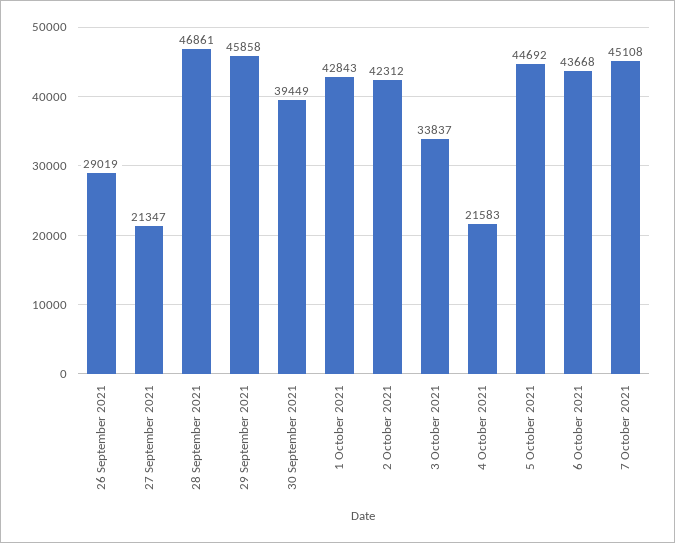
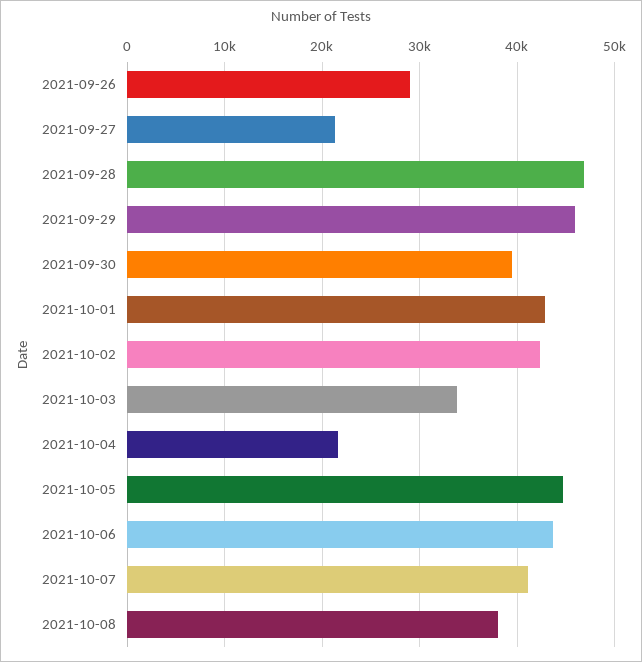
7 October 2021: 45108 -> 41000
2021-10-08: none -> 38000

